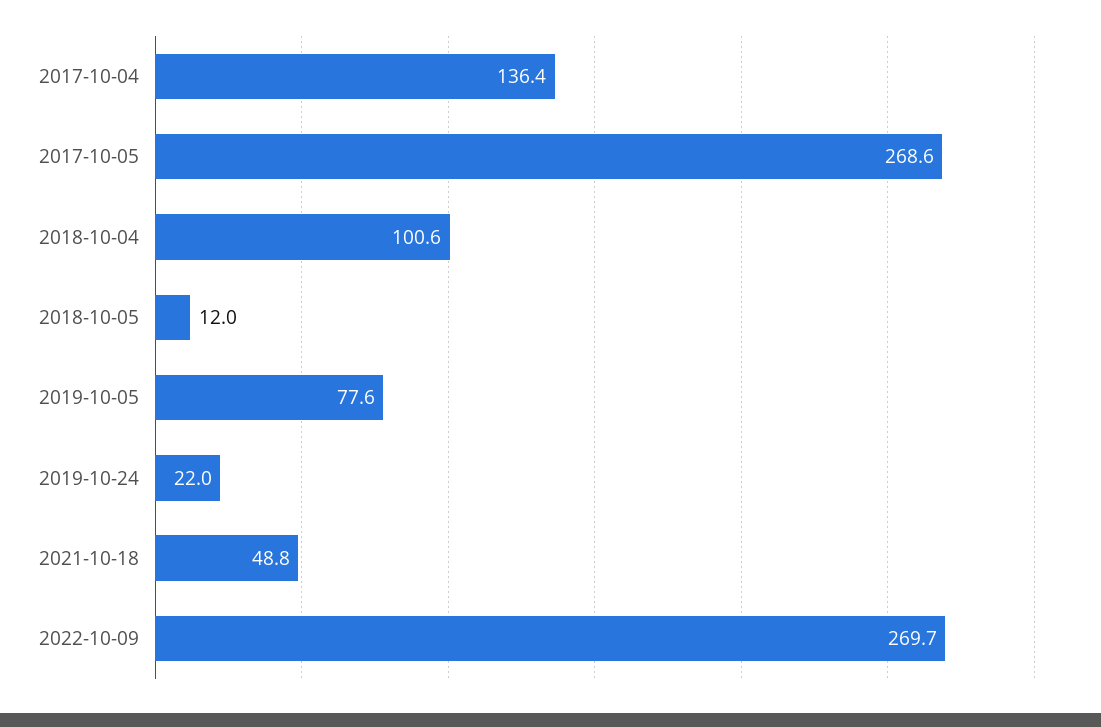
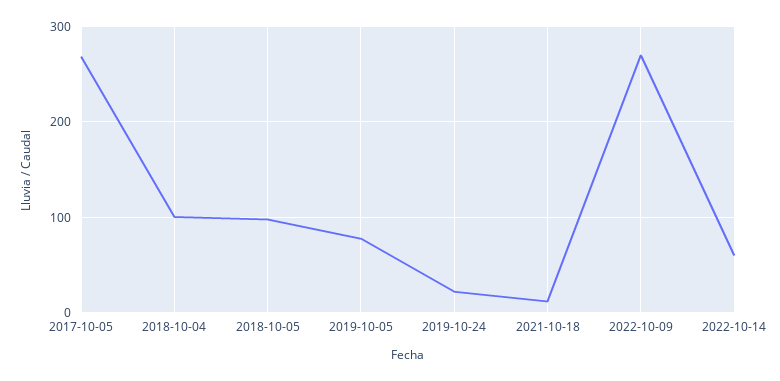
2017-10-04: 136.4 -> none
2018-10-05: 12 -> 100
2021-10-18: 48.8 -> 10
2022-10-14: none -> 60

